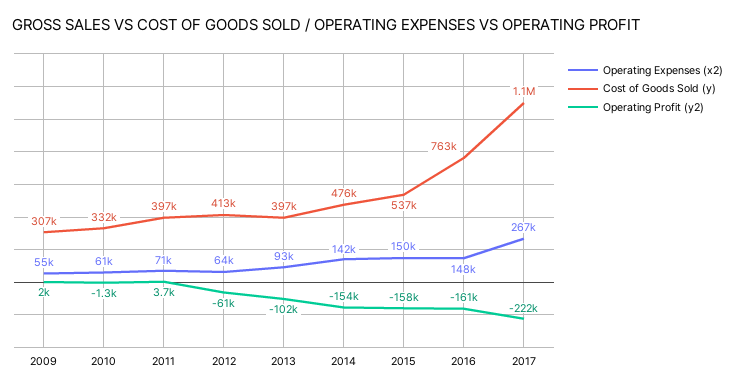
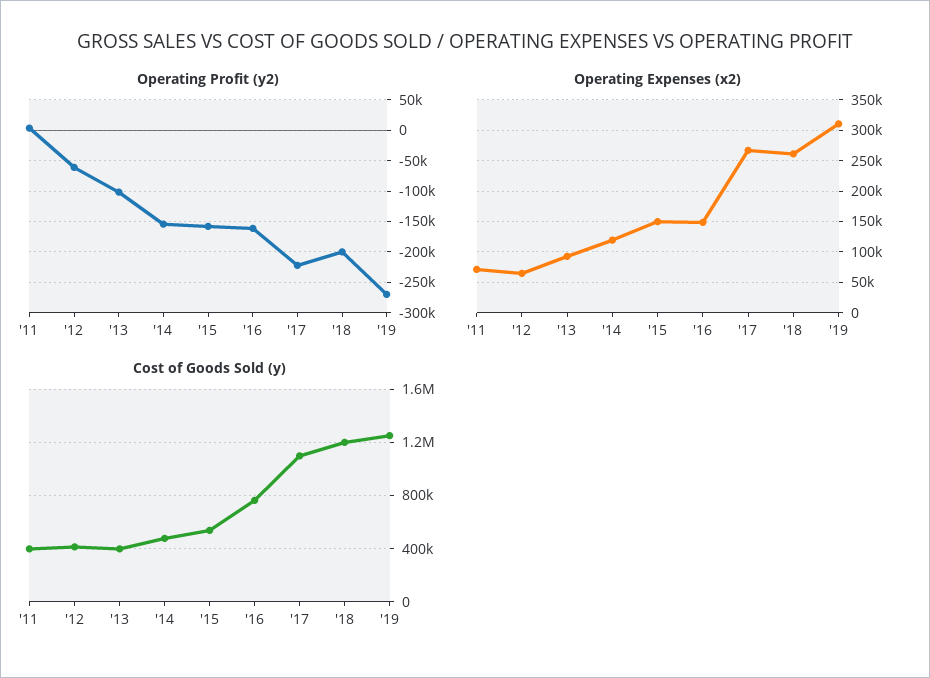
Operating Expenses (x2), 2009: 55000 -> none
Cost of Goods Sold (y), 2009: 307000 -> none
Operating Profit (y2), 2009: 2000 -> none
Operating Expenses (x2), 2010: 61000 -> none
Cost of Goods Sold (y), 2010: 332000 -> none
Operating Profit (y2), 2010: -1300 -> none
Operating Expenses (x2), 2014: 142000 -> 120000
Operating Profit (y2), '18: none -> -200000
Operating Profit (y2), '19: none -> -270000
Operating Expenses (x2), '18: none -> 260000
Operating Expenses (x2), '19: none -> 310000
Cost of Goods Sold (y), '18: none -> 1200000
Cost of Goods Sold (y), '19: none -> 1250000

